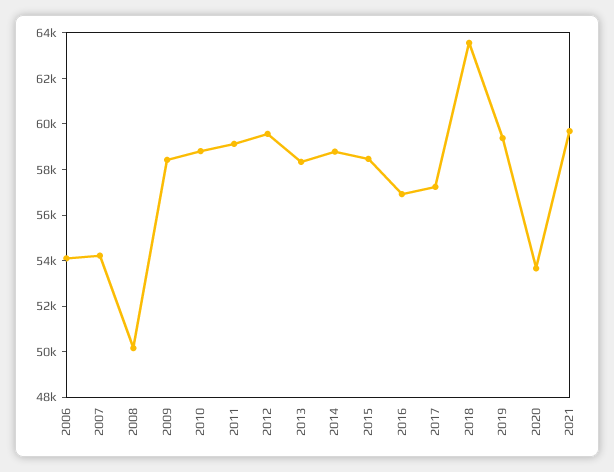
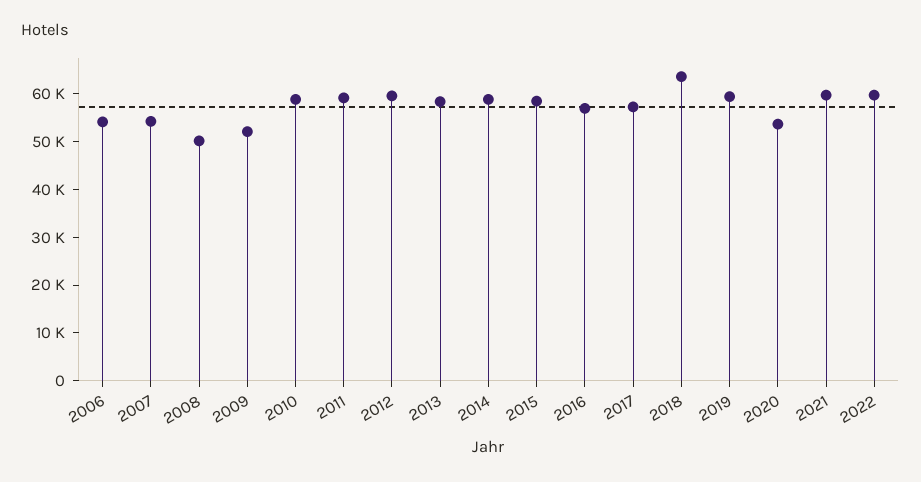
2009: 58500 -> 52000
2022: none -> 60000

